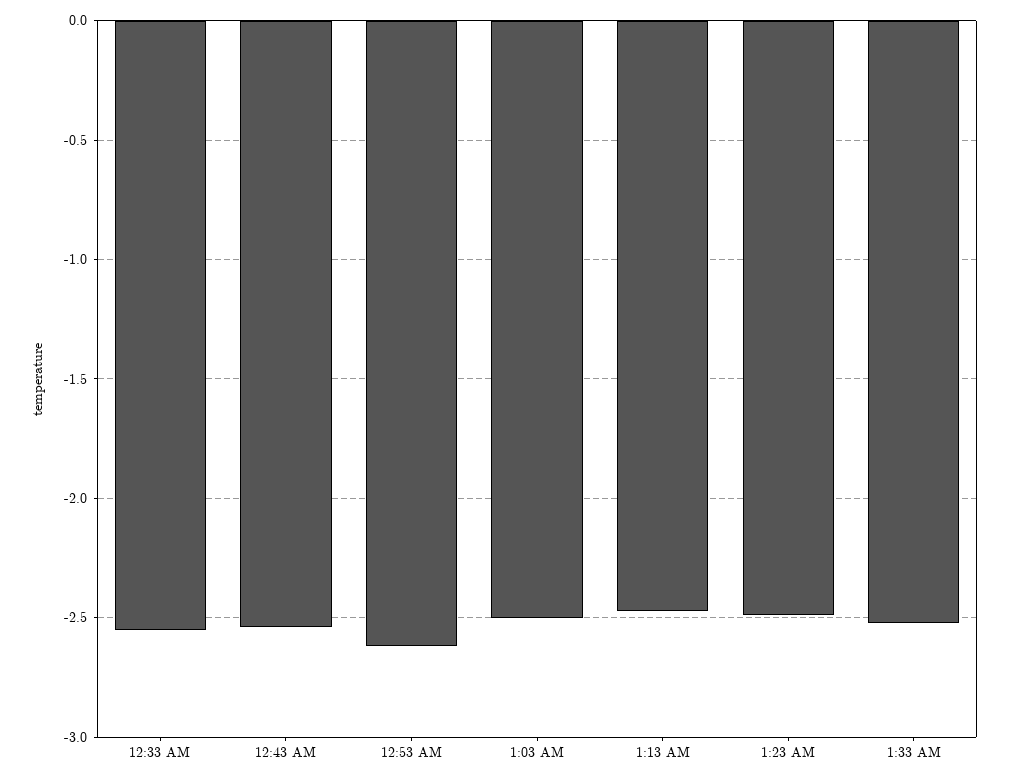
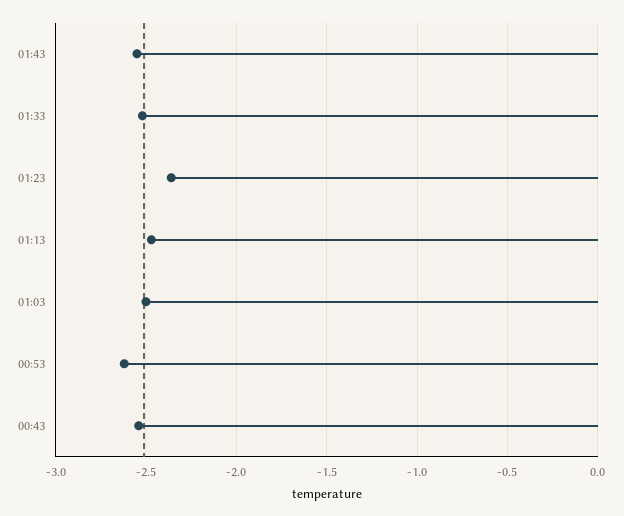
12:33 AM: -2.55 -> none
1:23 AM: -2.5 -> -2.35
01:43: none -> -2.55

